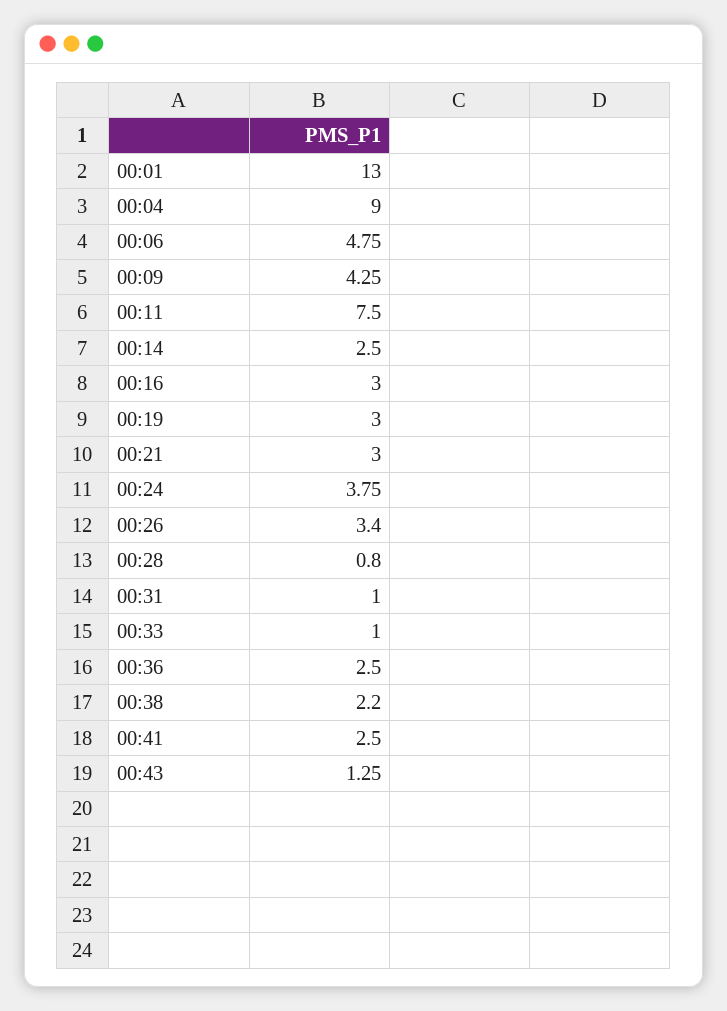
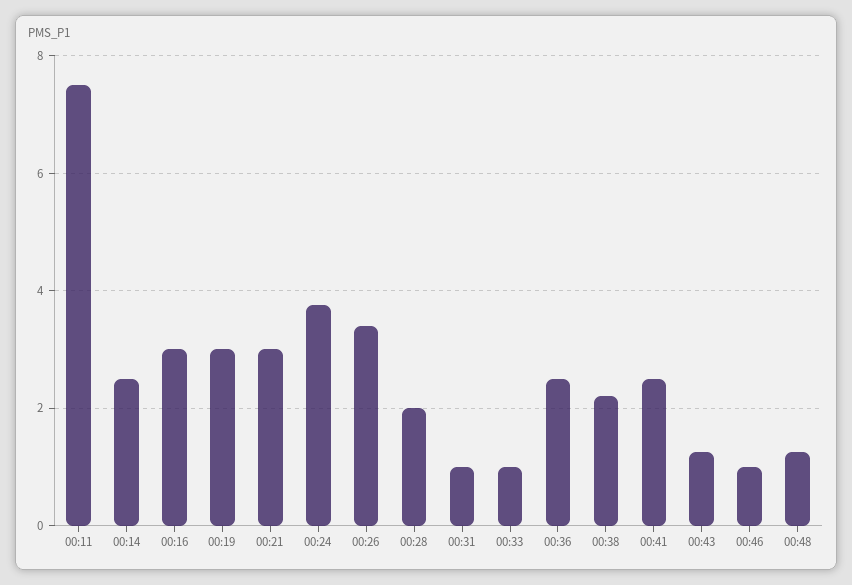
00:01: 13 -> none
00:04: 9 -> none
00:06: 4.75 -> none
00:09: 4.25 -> none
00:28: 0.8 -> 2
00:46: none -> 1
00:48: none -> 1.2

